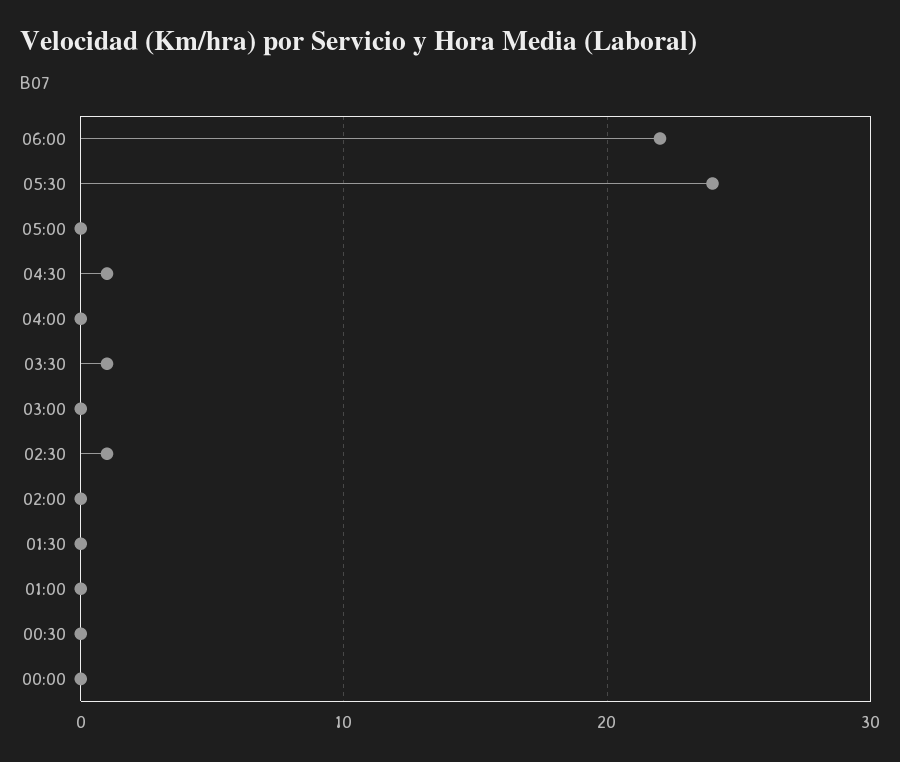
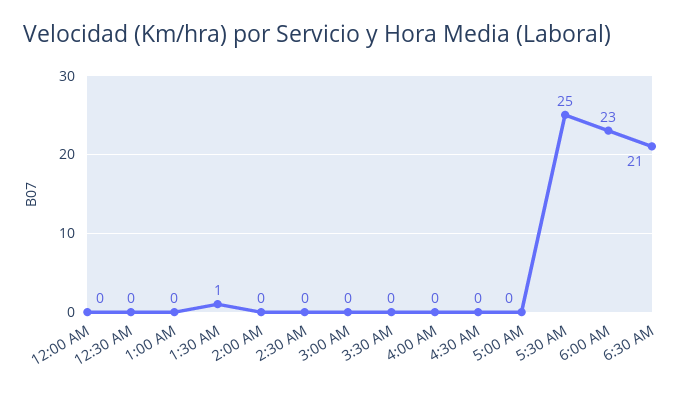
06:00: 22 -> 23
05:30: 24 -> 25
04:30: 1 -> 0
03:30: 1 -> 0
02:30: 1 -> 0
01:30: 0 -> 1
6:30 AM: none -> 21

